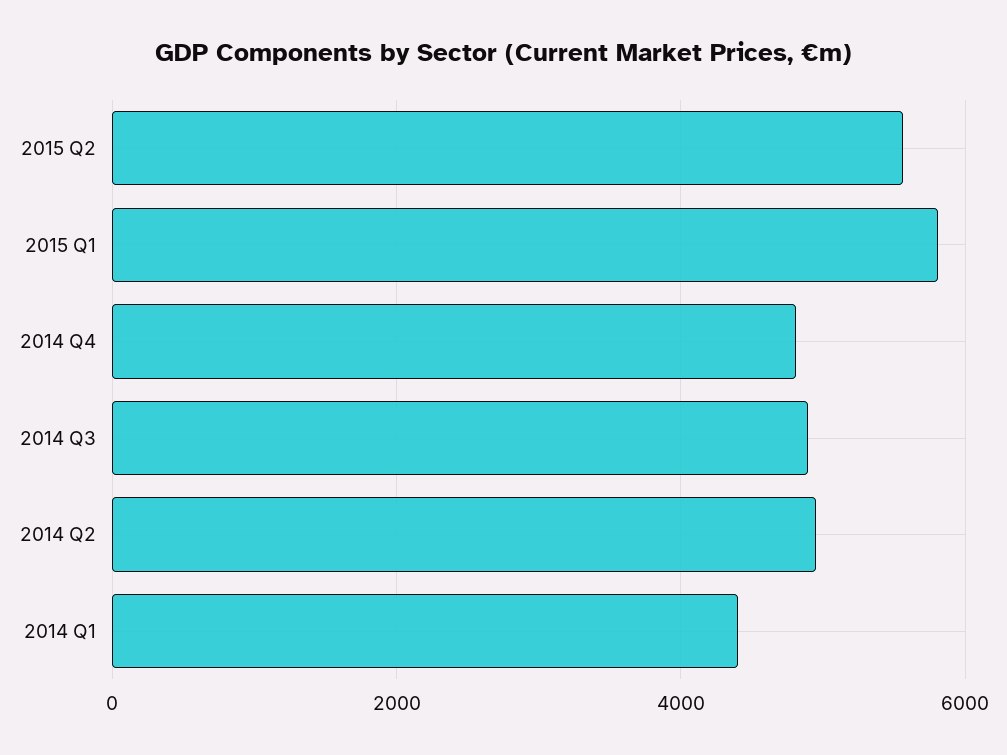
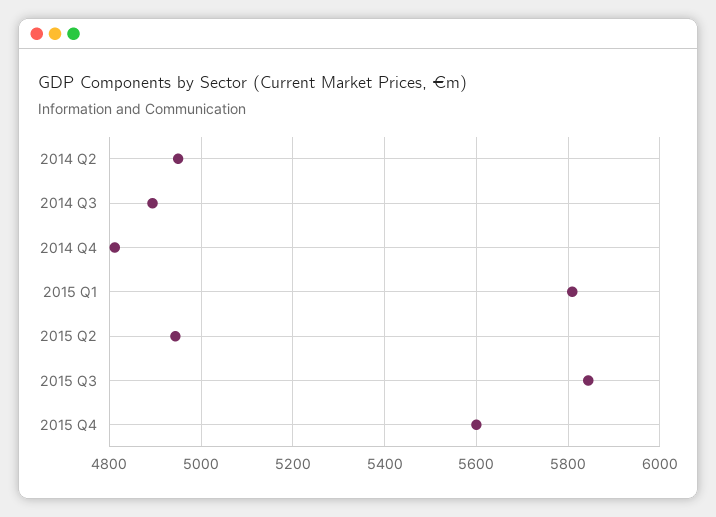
2015 Q2: 5600 -> 4940
2014 Q1: 4400 -> none
2015 Q3: none -> 5840
2015 Q4: none -> 5600

